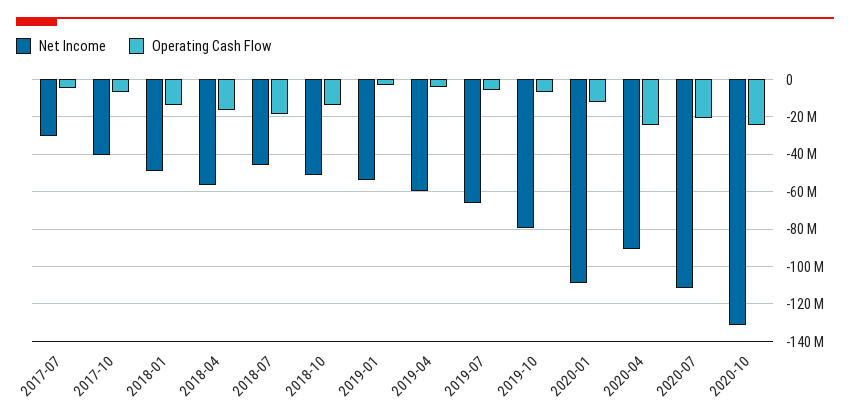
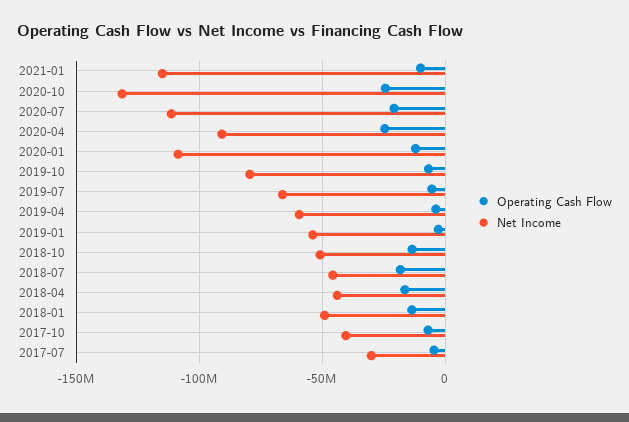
Net Income, 2018-04: -55000000 -> -45000000
Operating Cash Flow, 2021-01: none -> -10000000
Net Income, 2021-01: none -> -115000000

